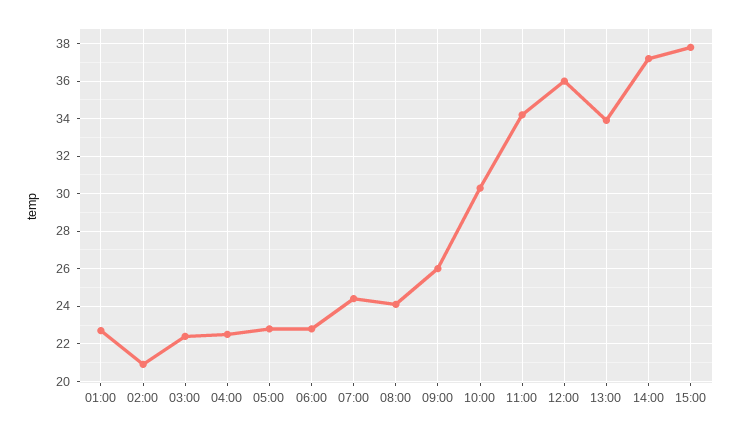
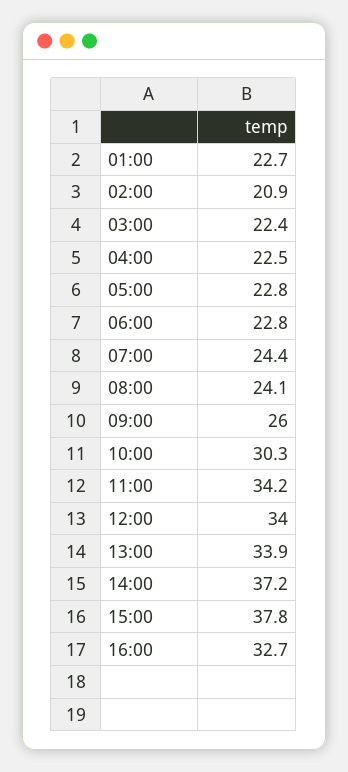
12:00: 36 -> 34
16:00: none -> 32.7

